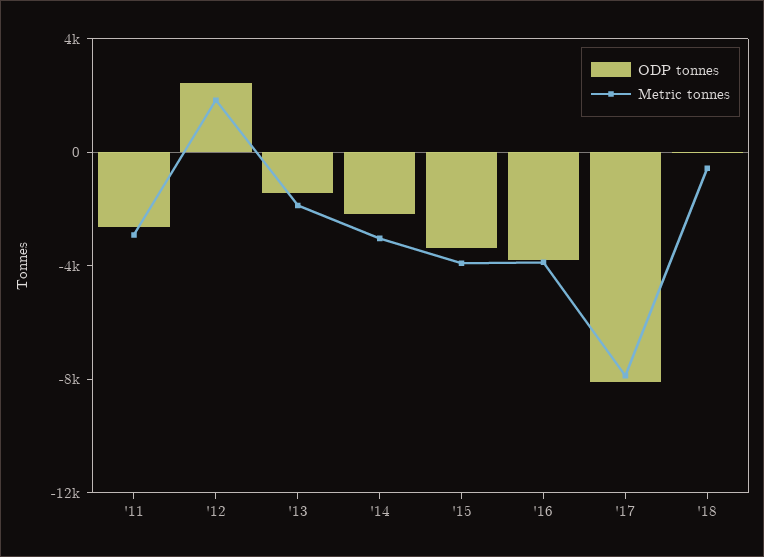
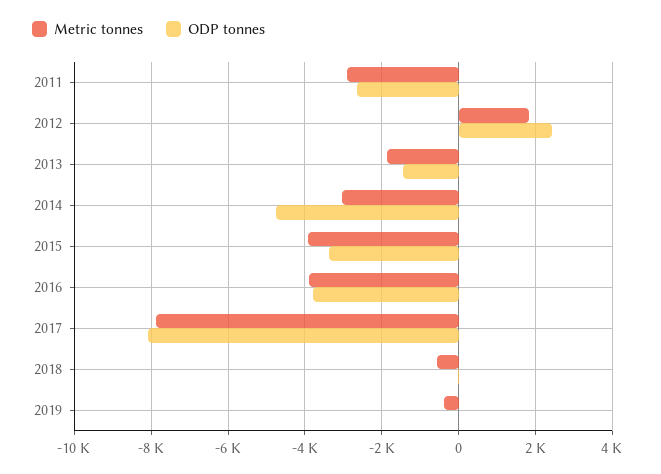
ODP tonnes, '14: -2000 -> -4800
Metric tonnes, 2019: none -> -400
ODP tonnes, 2019: none -> 0

